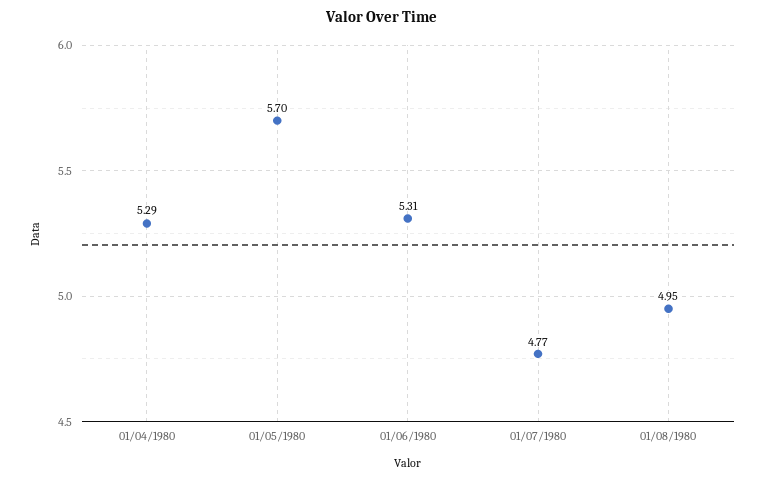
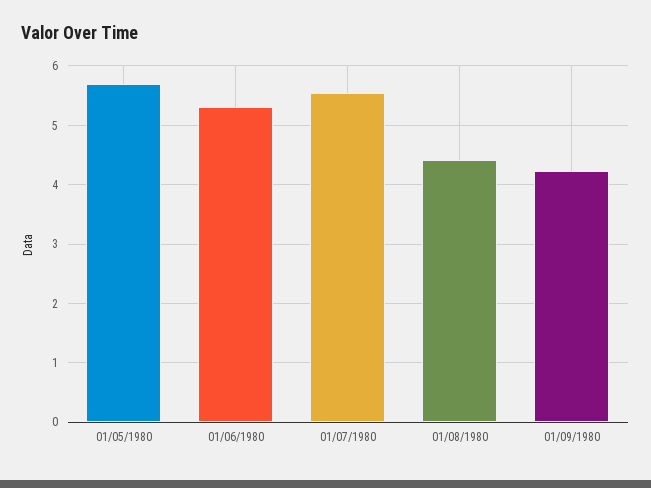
01/04/1980: 5.29 -> none
01/07/1980: 4.77 -> 5.6
01/08/1980: 4.95 -> 4.4
01/09/1980: none -> 4.2

